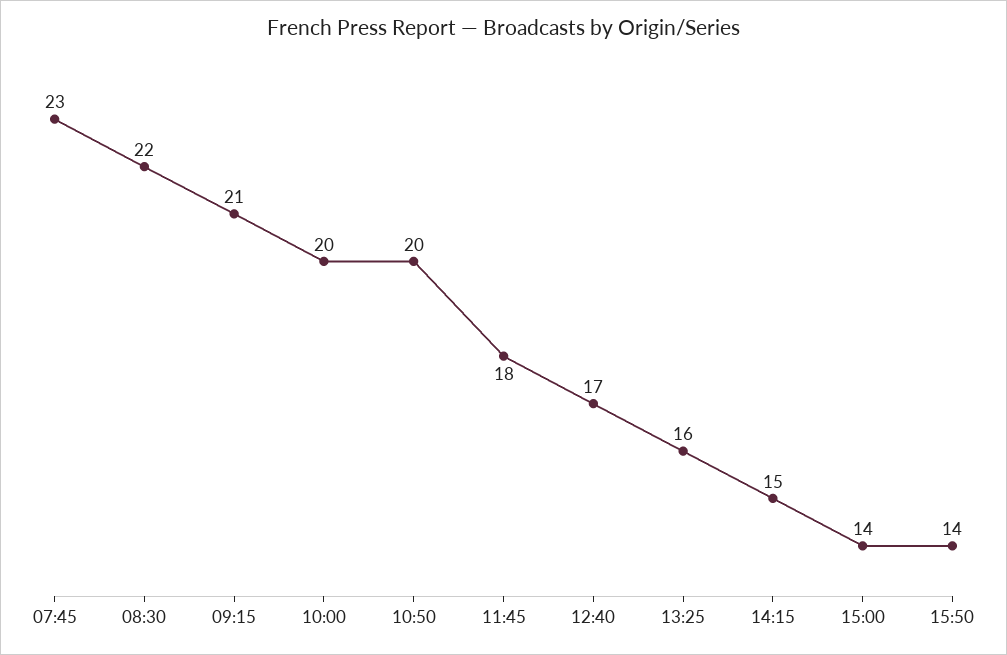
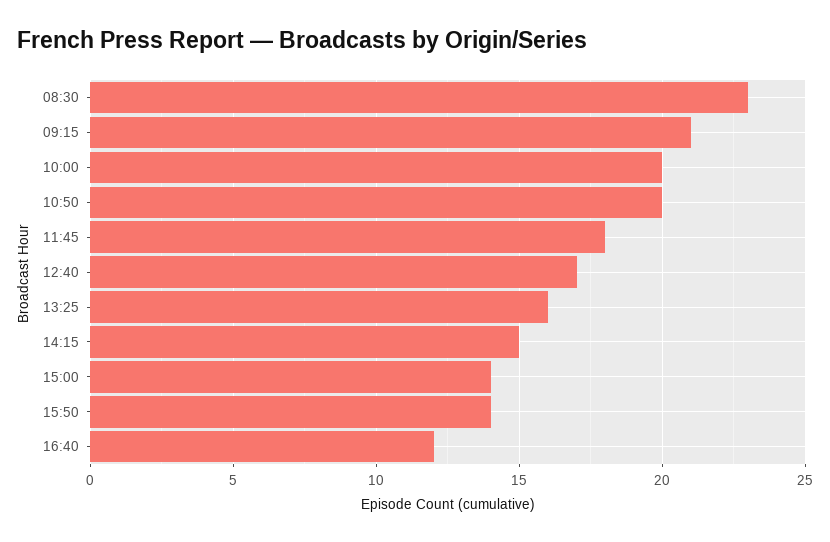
07:45: 23 -> none
08:30: 22 -> 23
16:40: none -> 12

